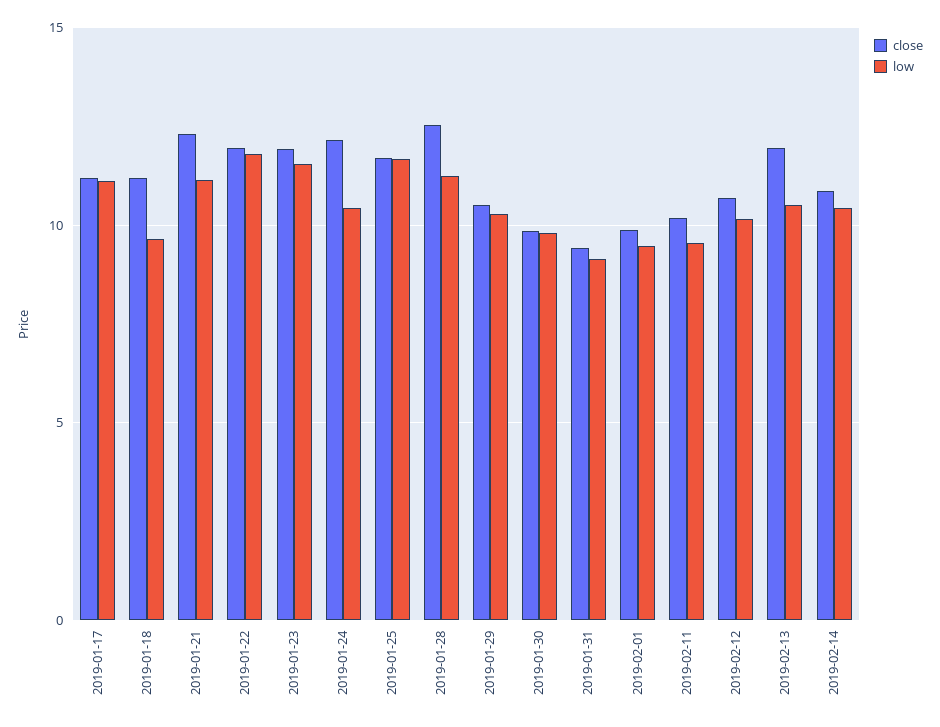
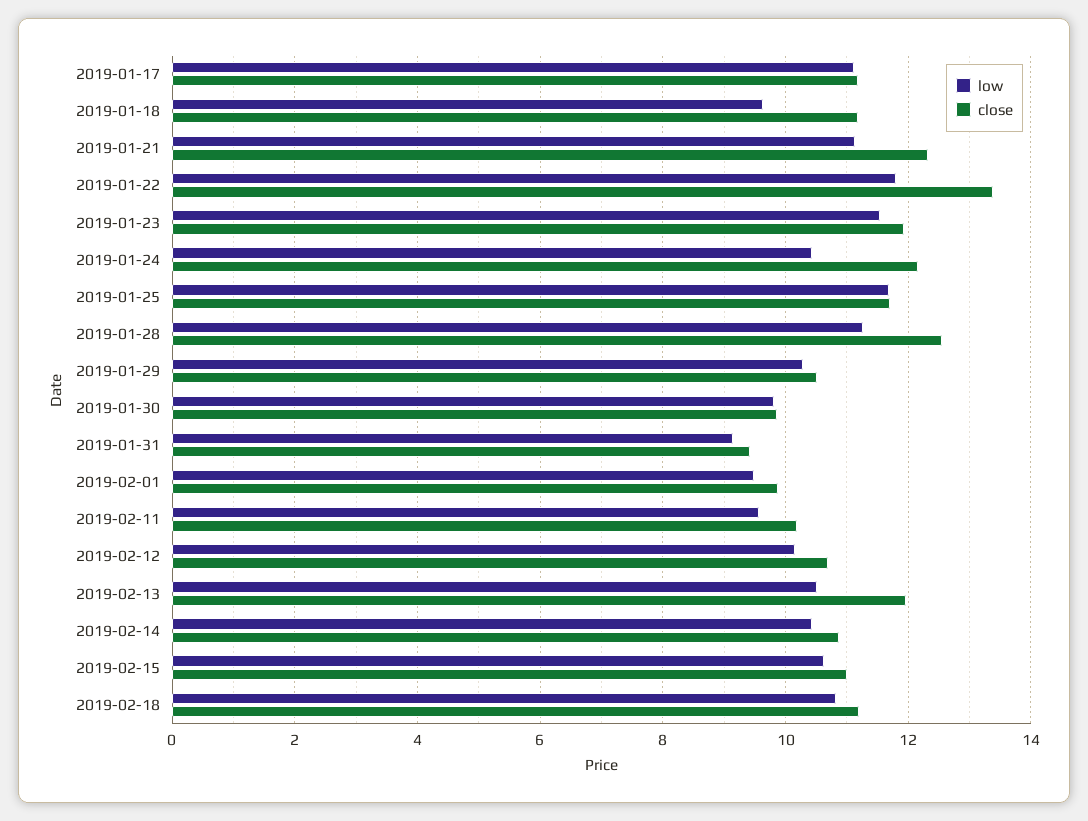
close, 2019-01-22: 12 -> 13.4
low, 2019-02-15: none -> 10.6
close, 2019-02-15: none -> 11
low, 2019-02-18: none -> 10.8
close, 2019-02-18: none -> 11.2

